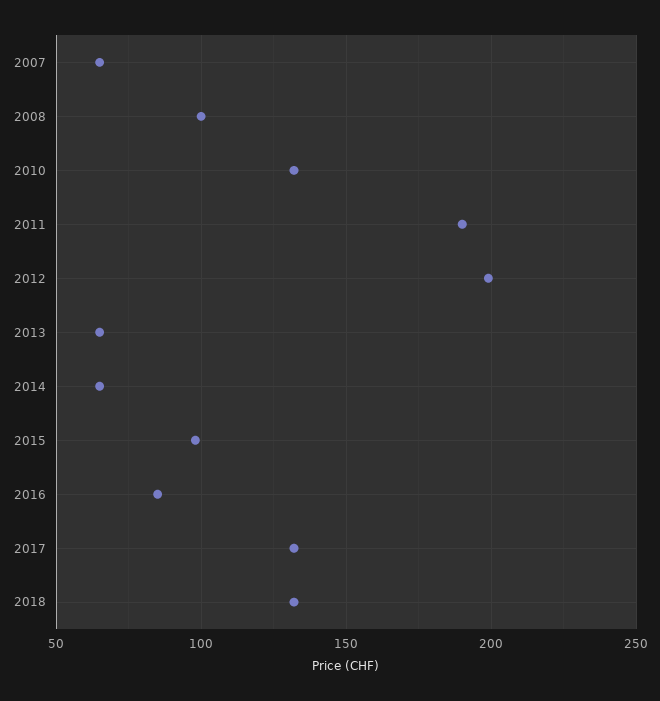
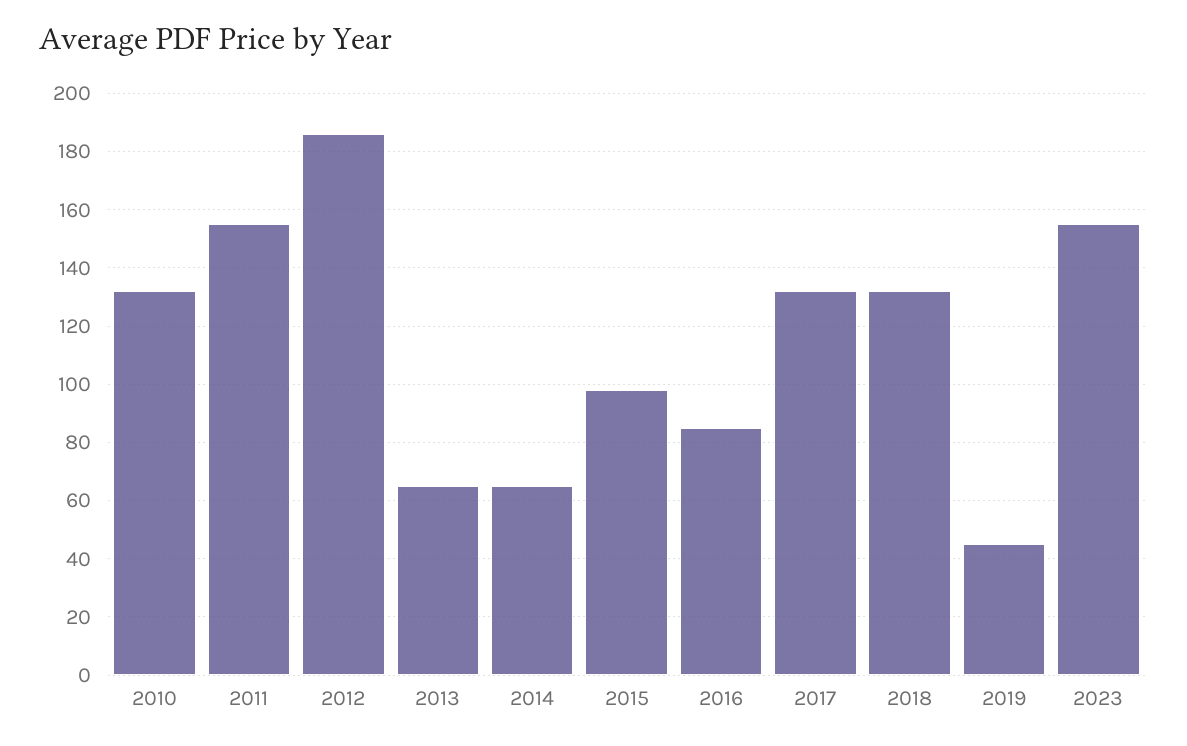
2007: 65 -> none
2008: 100 -> none
2011: 190 -> 155
2012: 200 -> 185
2019: none -> 45
2023: none -> 155

